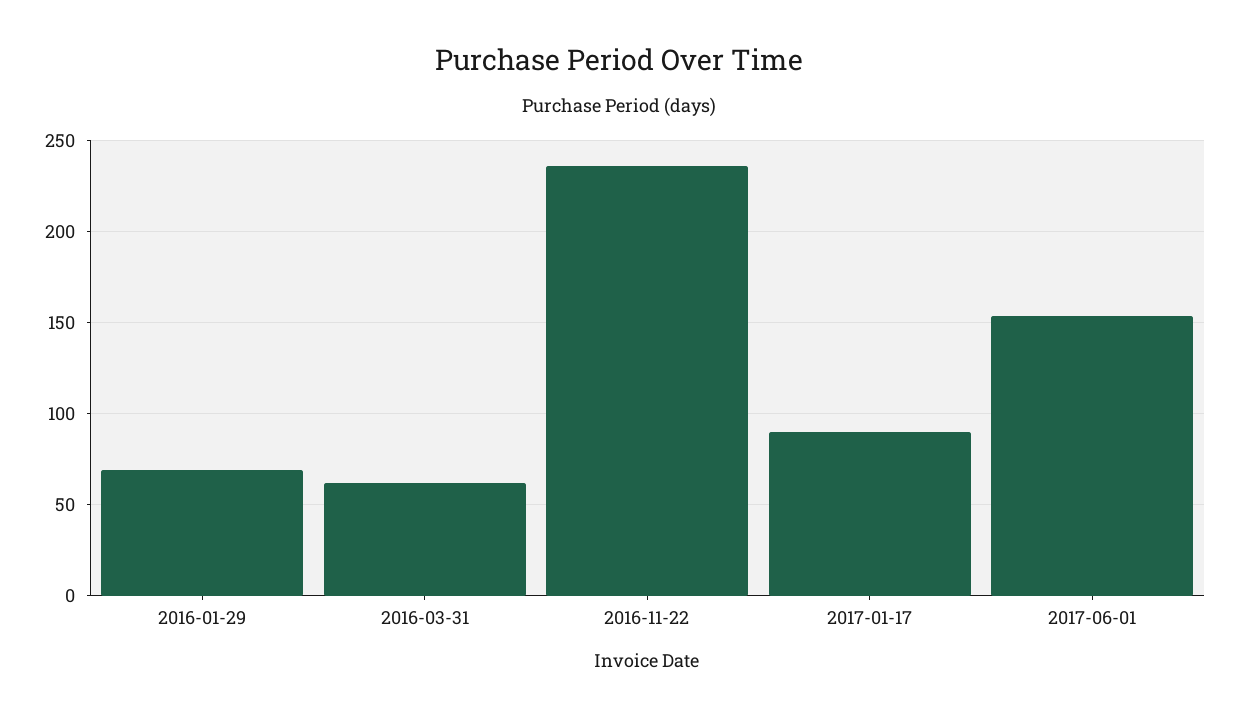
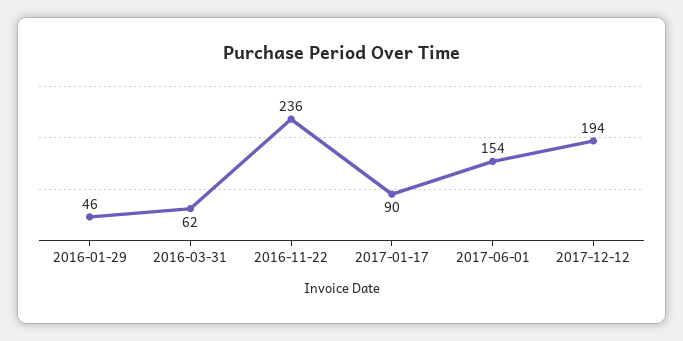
2016-01-29: 70 -> 46
2017-12-12: none -> 194

